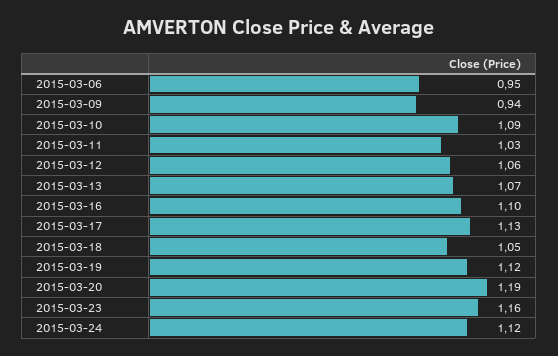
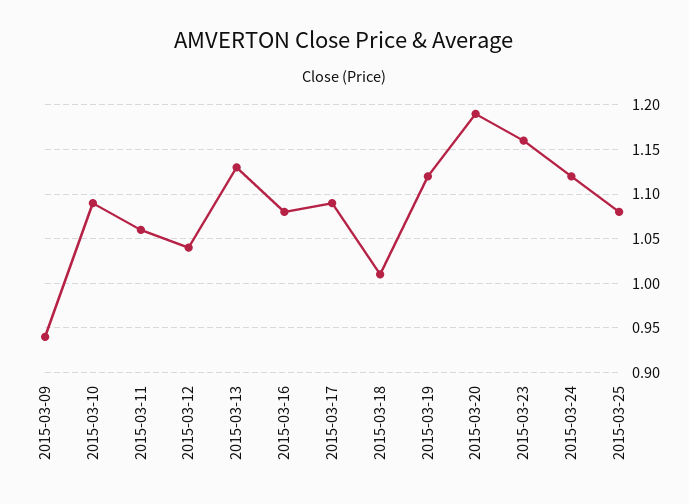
2015-03-06: 0.95 -> none
2015-03-11: 1.03 -> 1.06
2015-03-12: 1.06 -> 1.04
2015-03-13: 1.07 -> 1.13
2015-03-16: 1.1 -> 1.08
2015-03-17: 1.13 -> 1.09
2015-03-18: 1.05 -> 1.01
2015-03-25: none -> 1.08

